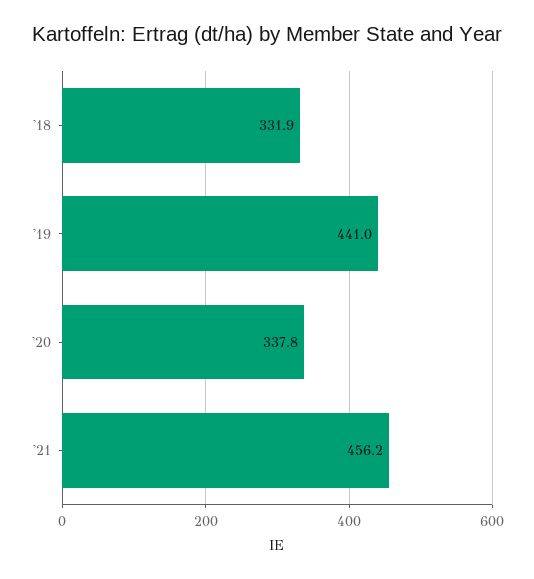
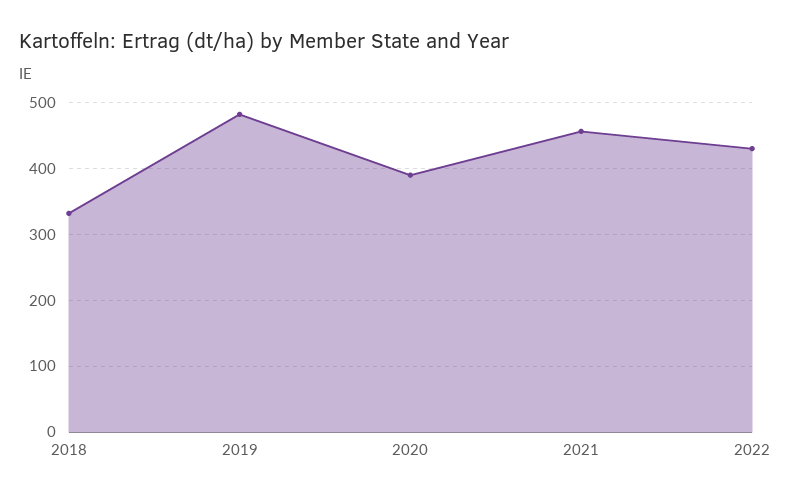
'19: 441 -> 480
'20: 337.8 -> 390
2022: none -> 430

